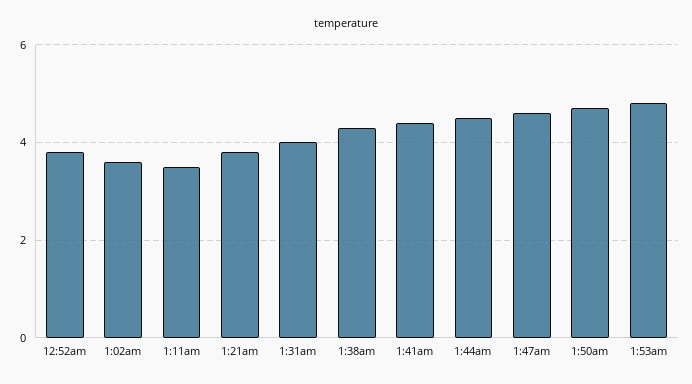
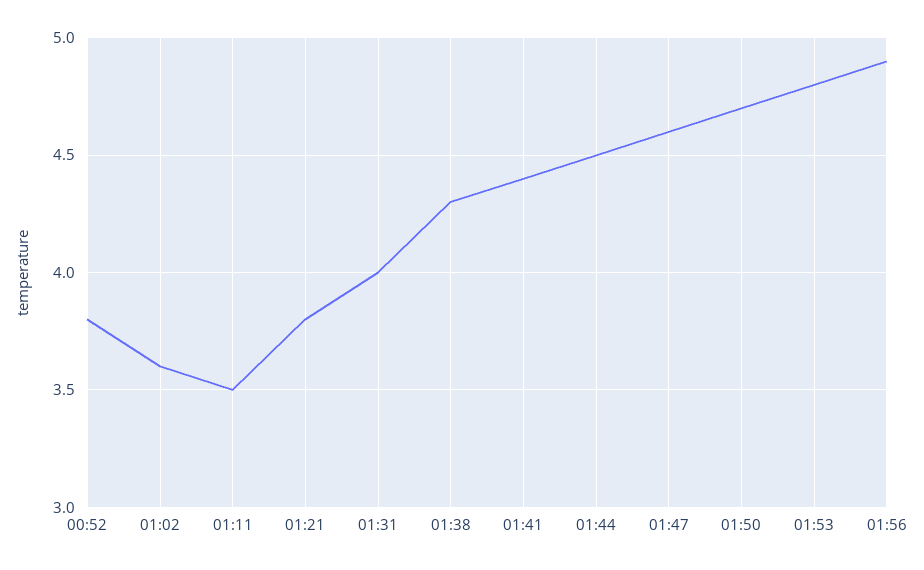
01:56: none -> 4.9

